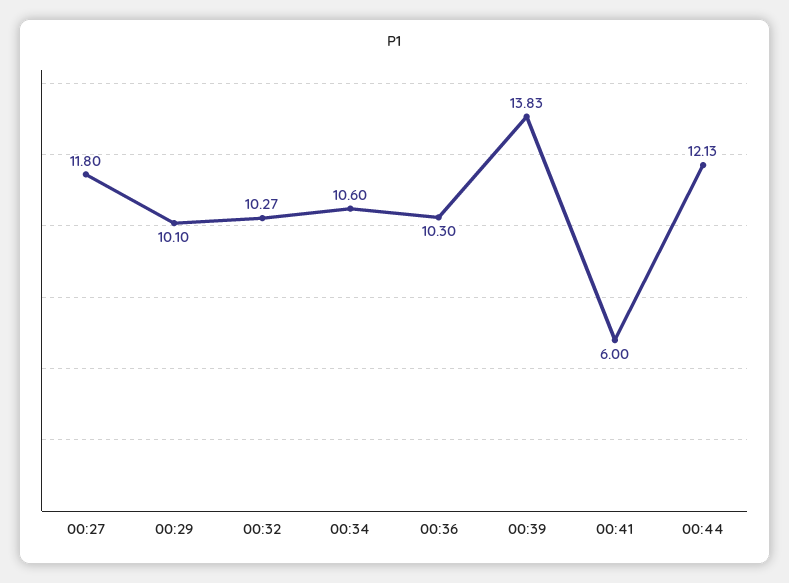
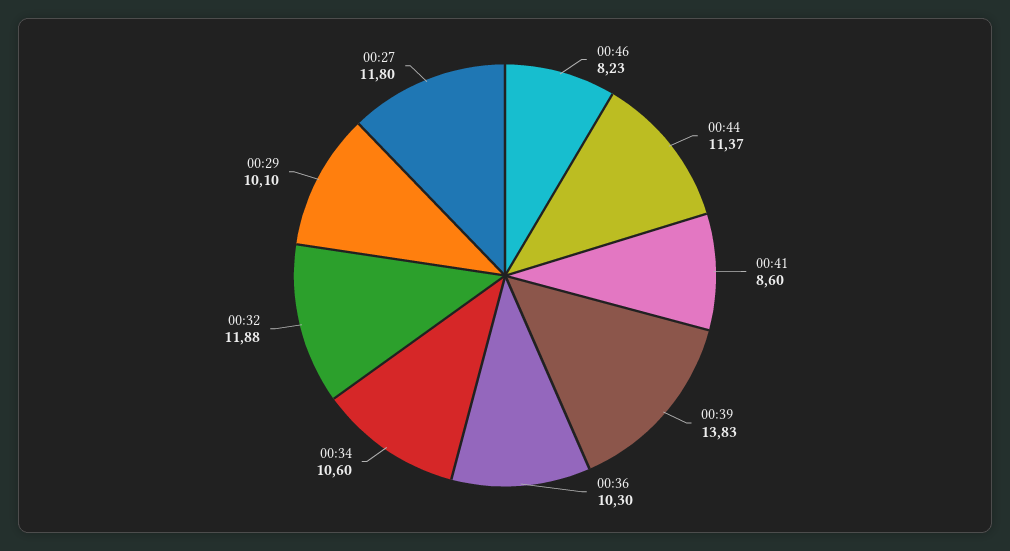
00:32: 10.27 -> 11.88
00:41: 6 -> 8.6
00:44: 12.13 -> 11.37
00:46: none -> 8.23

